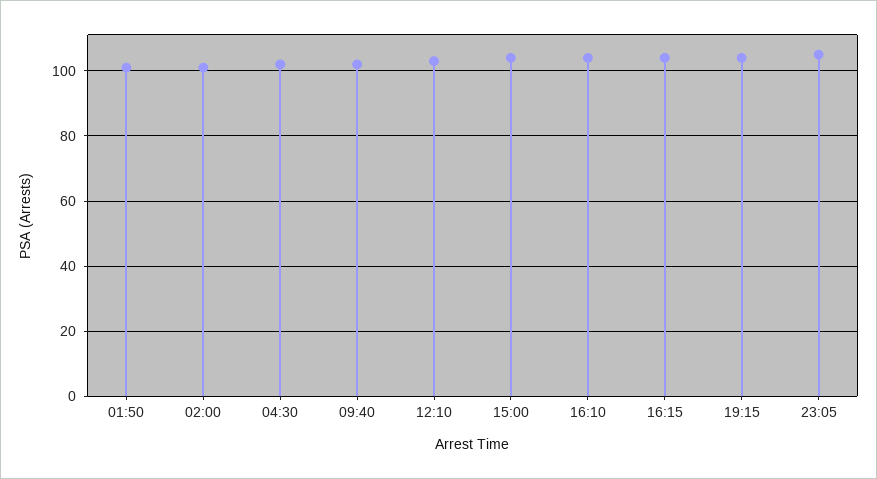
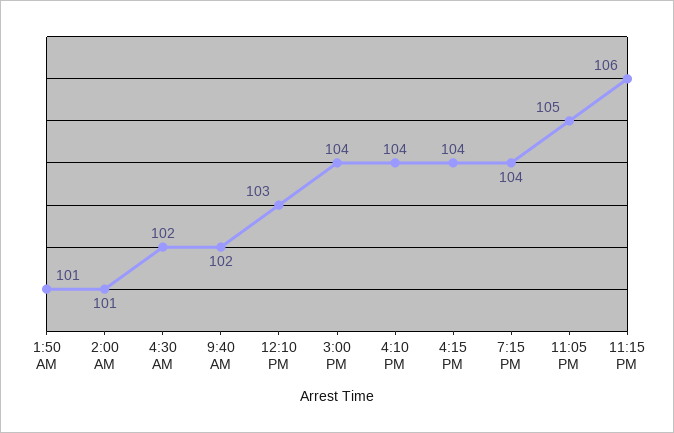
11:15 PM: none -> 106

